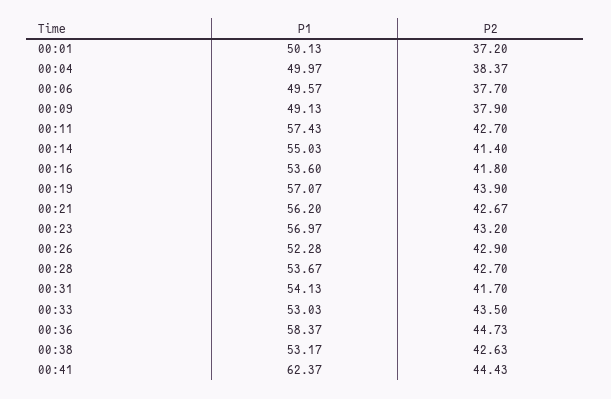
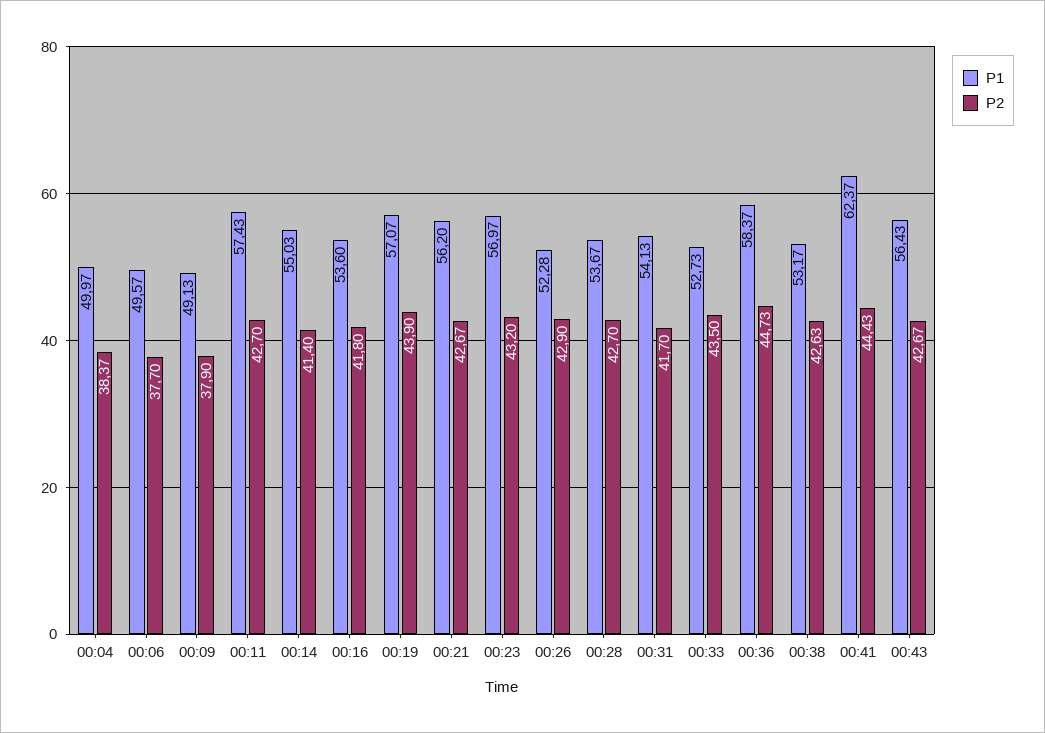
P1, 00:01: 50.13 -> none
P2, 00:01: 37.2 -> none
P1, 00:33: 53.03 -> 52.73
P1, 00:43: none -> 56.43
P2, 00:43: none -> 42.67

